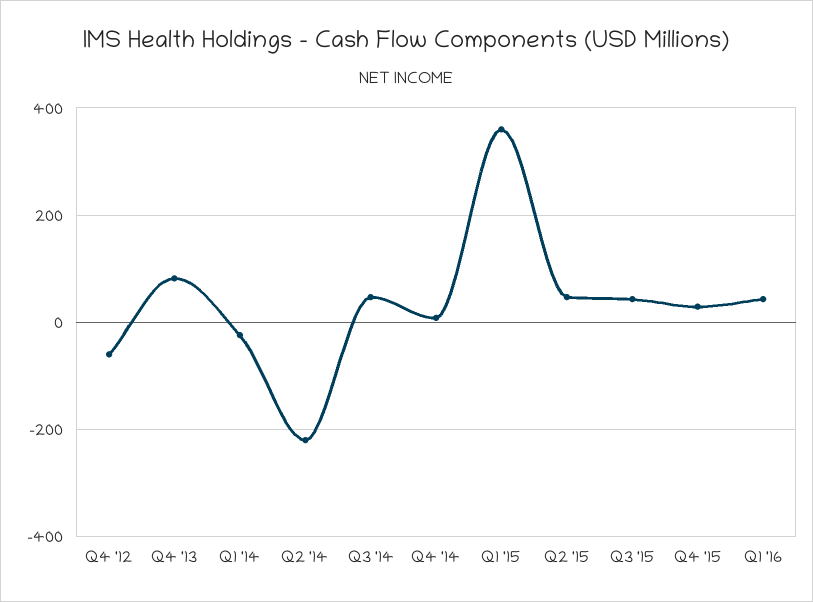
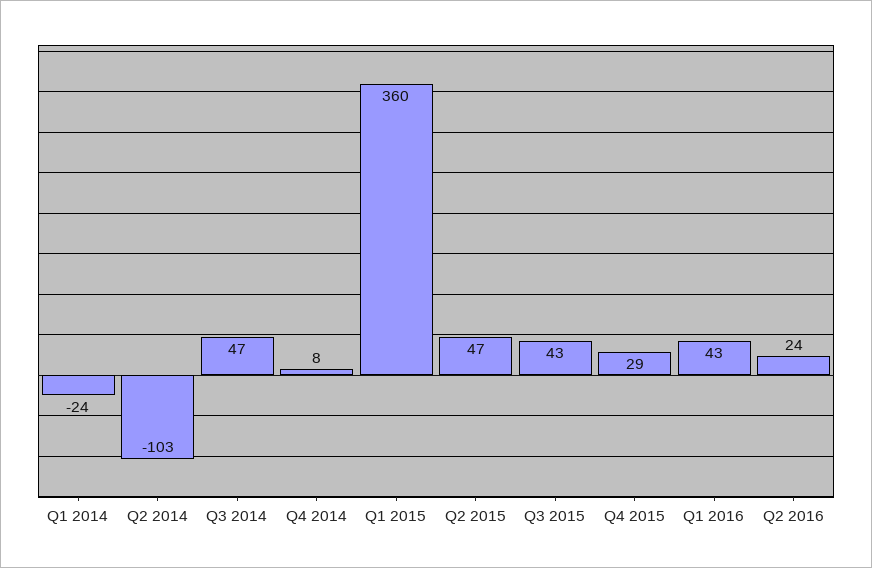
Q4 '12: -60 -> none
Q4 '13: 80 -> none
Q2 '14: -220 -> -103
Q2 2016: none -> 24

